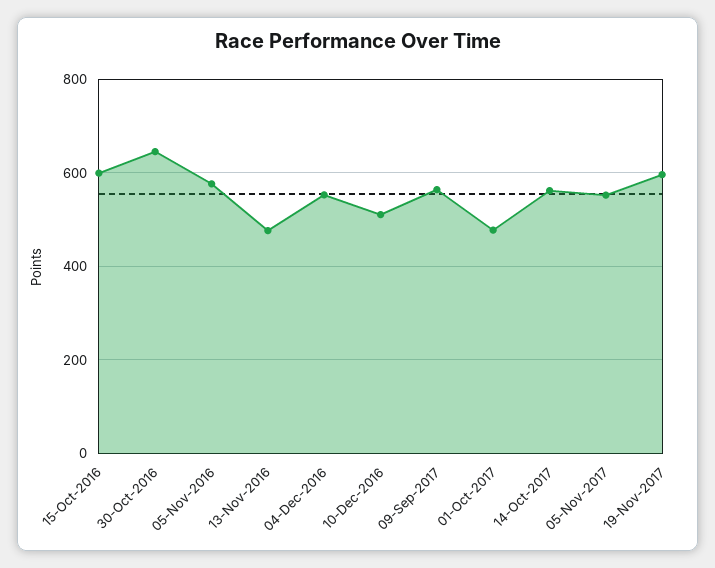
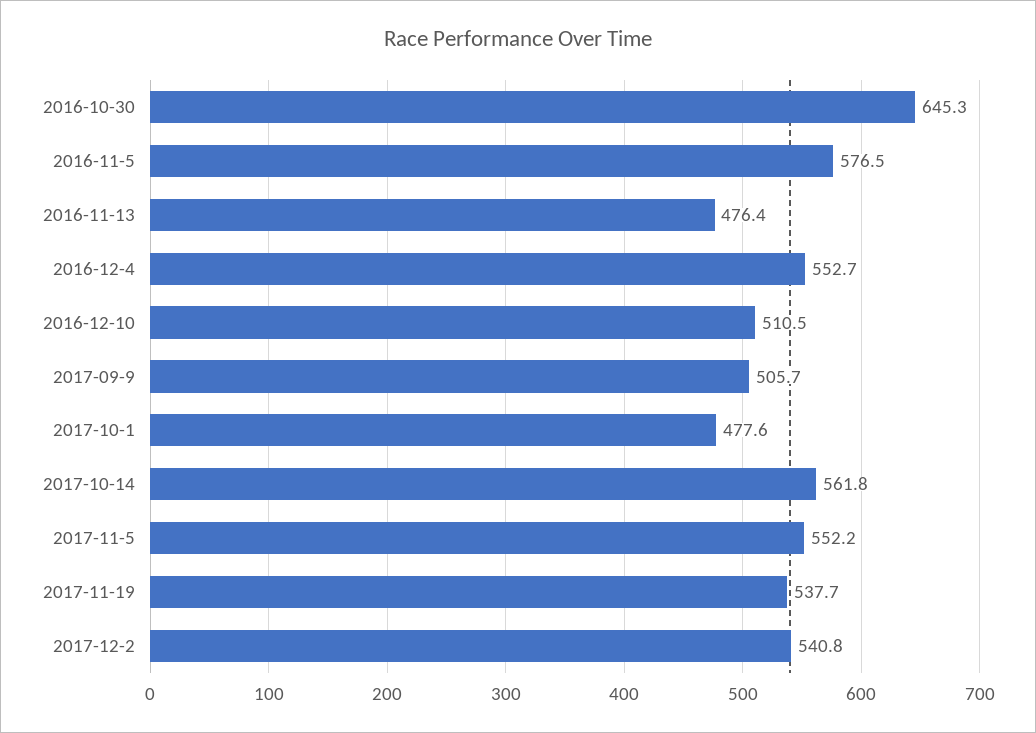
15-Oct-2016: 600 -> none
09-Sep-2017: 560 -> 505.7
19-Nov-2017: 600 -> 537.7
2017-12-2: none -> 540.8

